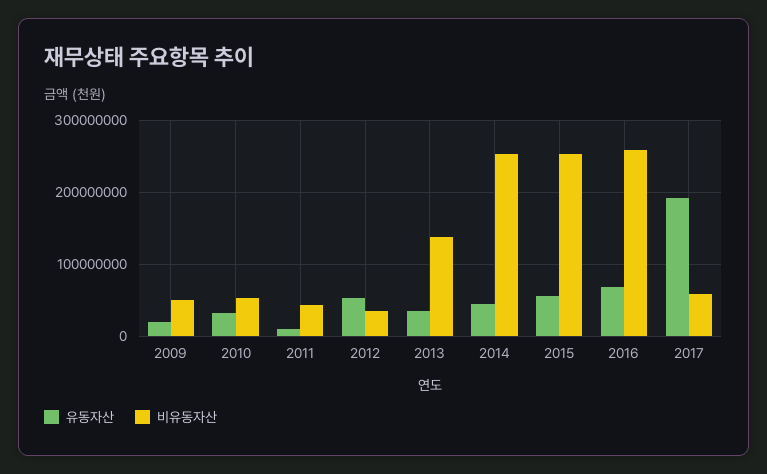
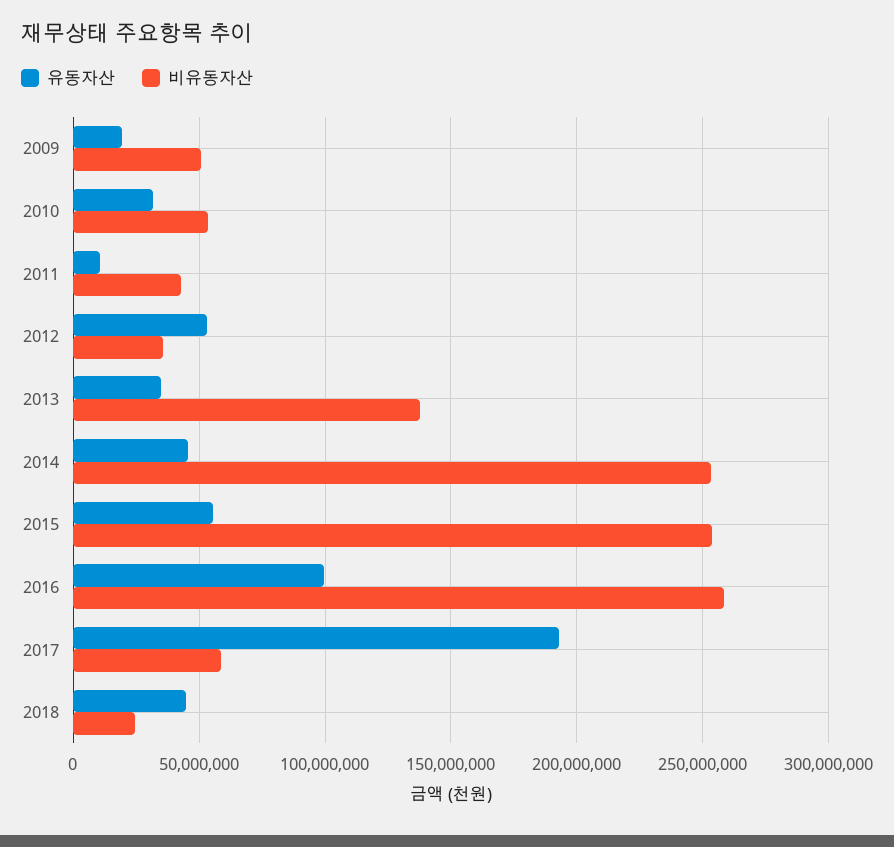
유동자산, 2016: 70000000 -> 100000000
유동자산, 2018: none -> 45000000
비유동자산, 2018: none -> 25000000

